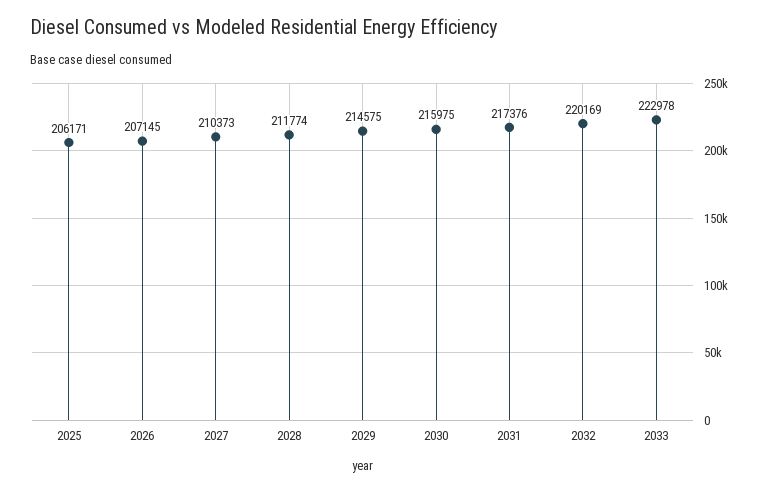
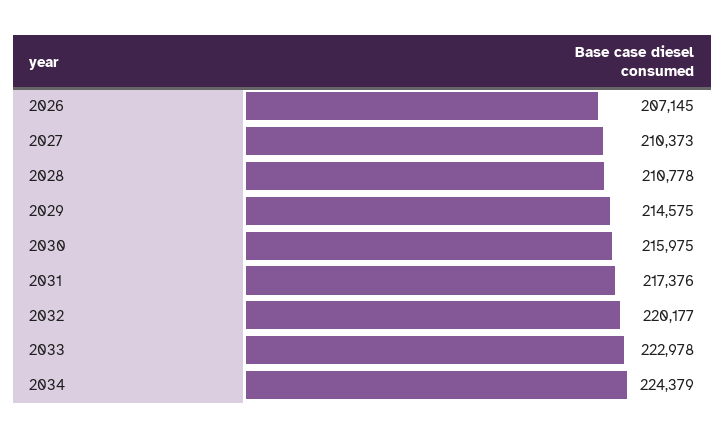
2025: 206171 -> none
2028: 211774 -> 210778
2032: 220169 -> 220177
2034: none -> 224379

